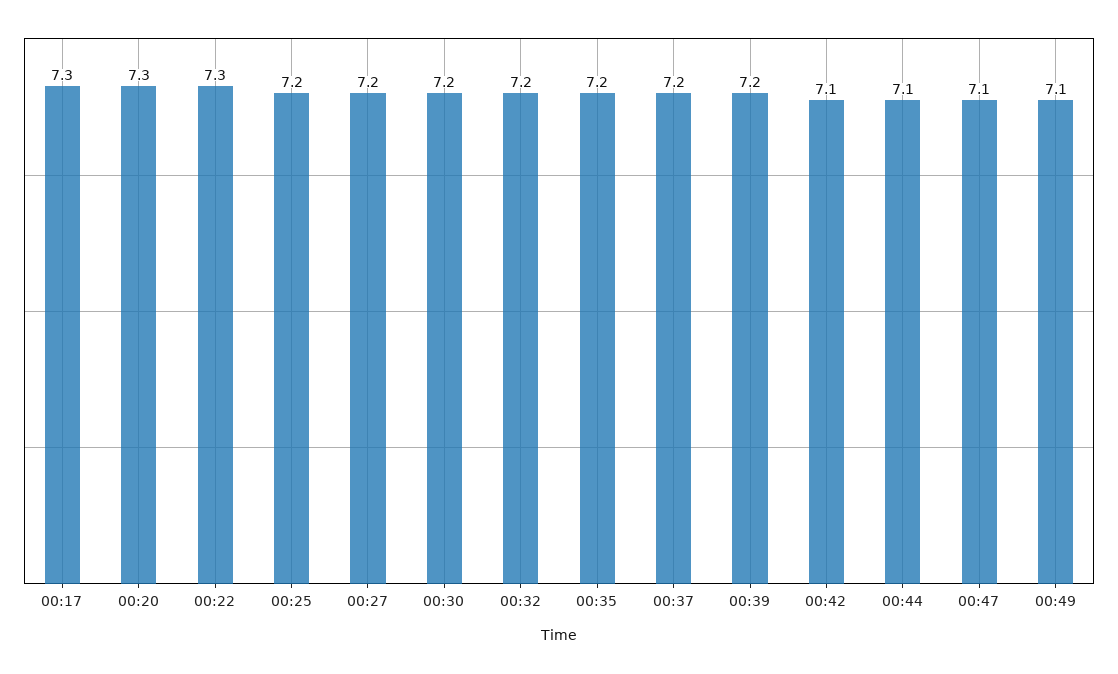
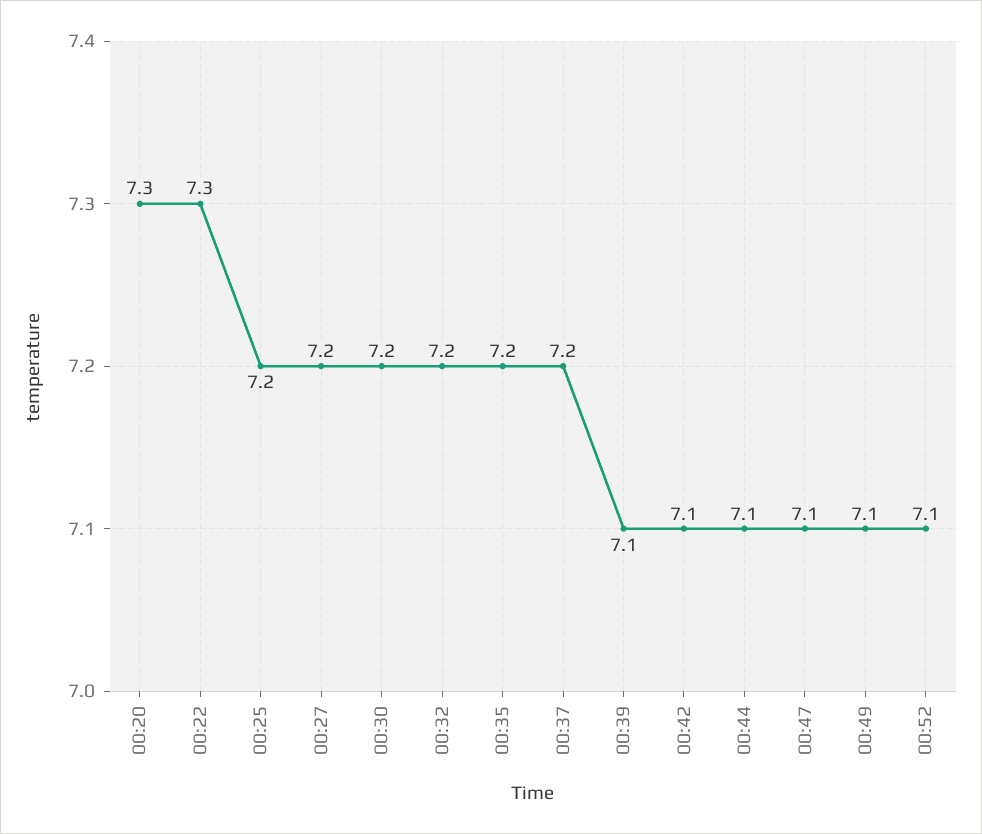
00:17: 7.3 -> none
00:39: 7.2 -> 7.1
00:52: none -> 7.1

